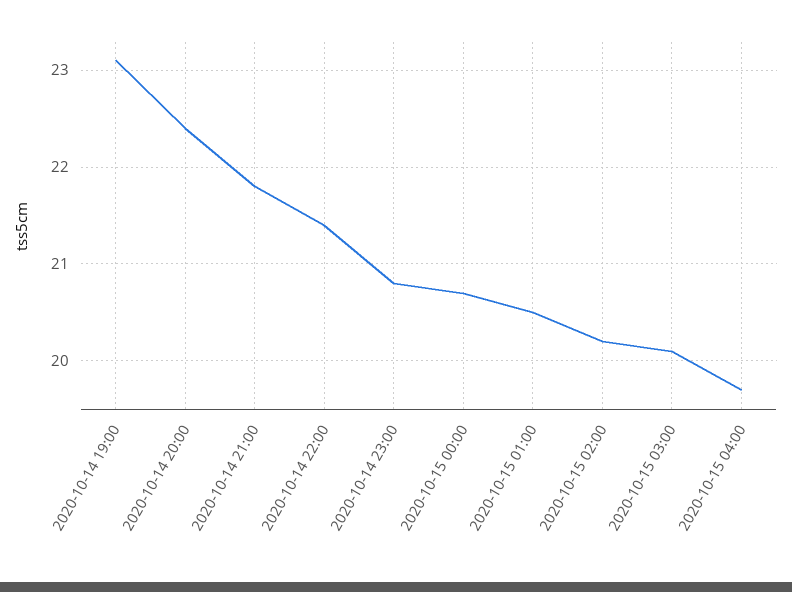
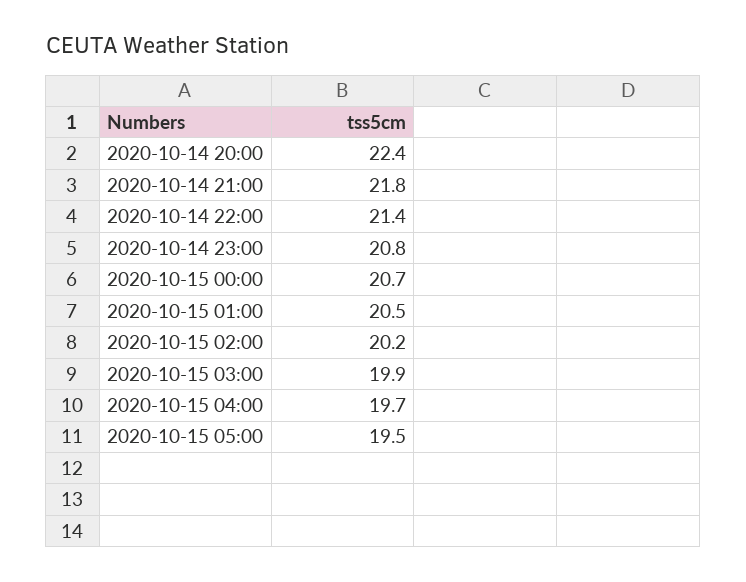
2020-10-14 19:00: 23.1 -> none
2020-10-15 03:00: 20.1 -> 19.9
2020-10-15 05:00: none -> 19.5

